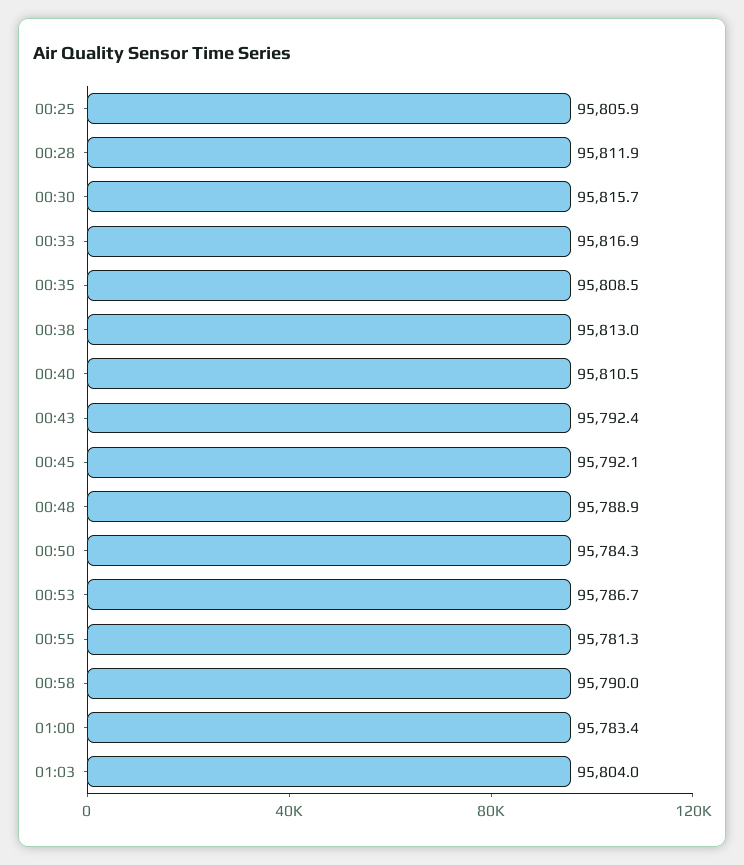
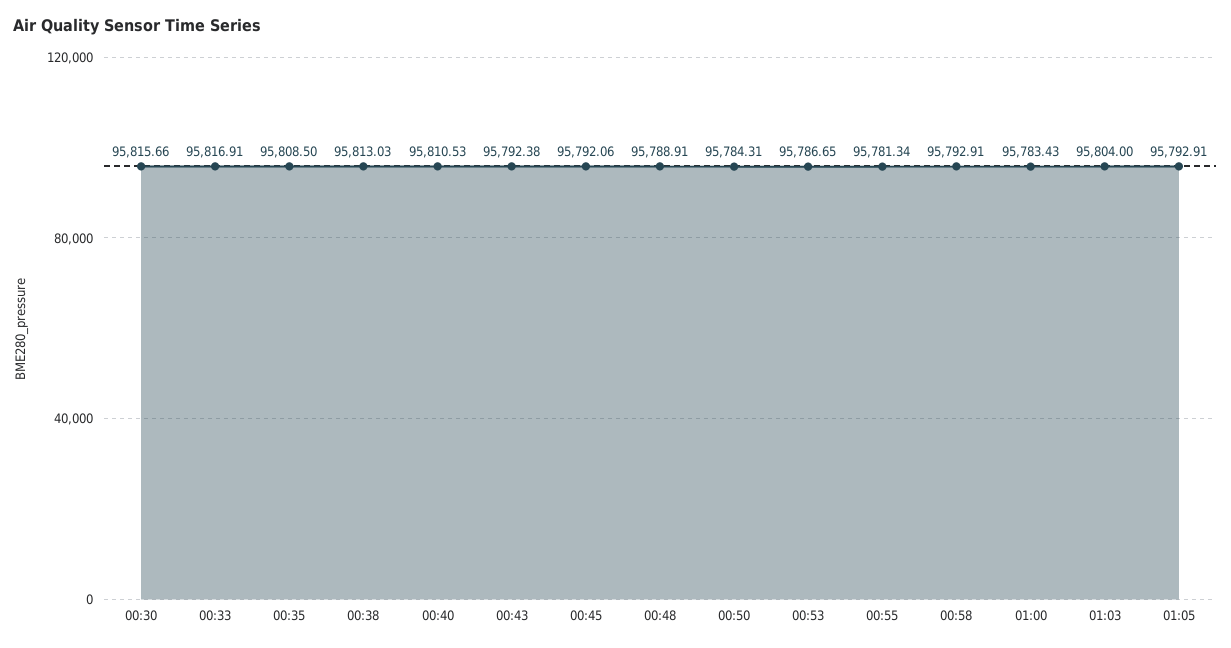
00:25: 95805.9 -> none
00:28: 95811.9 -> none
00:58: 95790 -> 95792.91
01:05: none -> 95792.91

